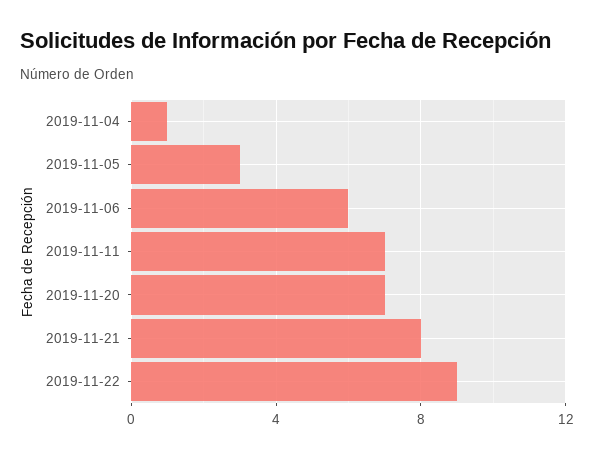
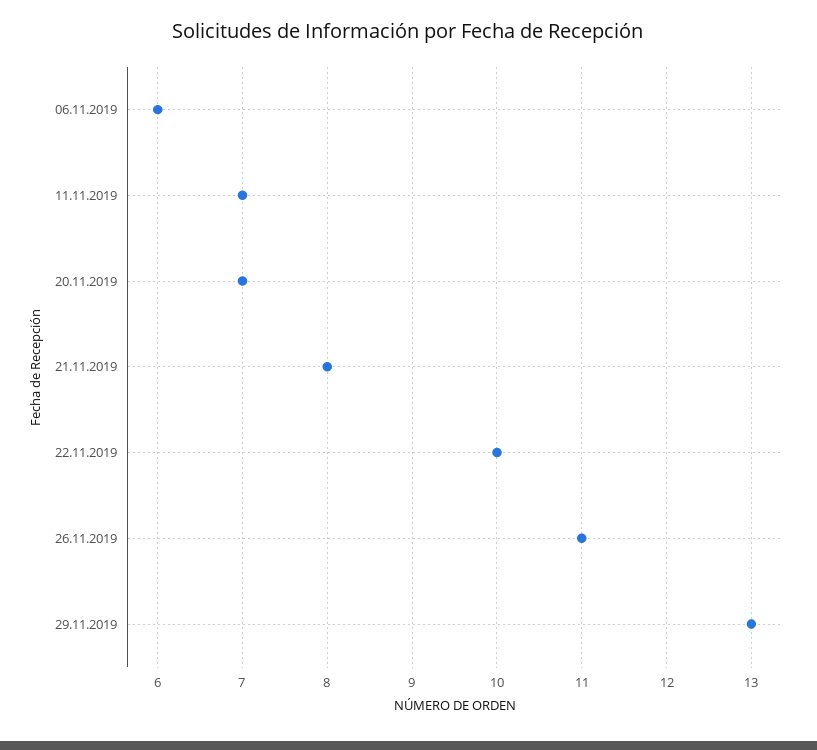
2019-11-04: 1 -> none
2019-11-05: 3 -> none
2019-11-22: 9 -> 10
26.11.2019: none -> 11
29.11.2019: none -> 13

